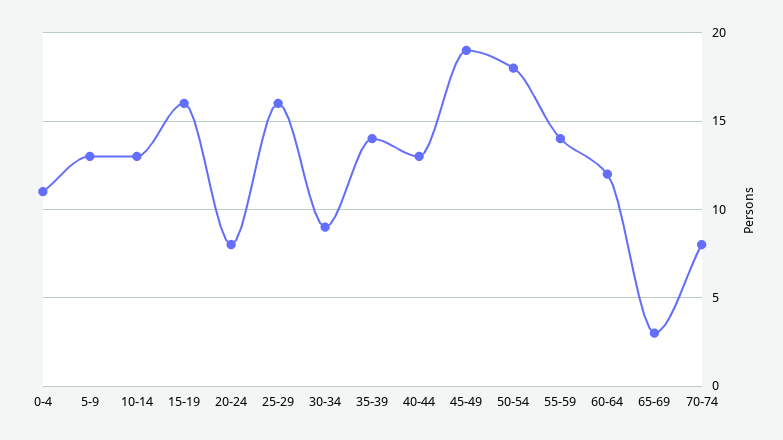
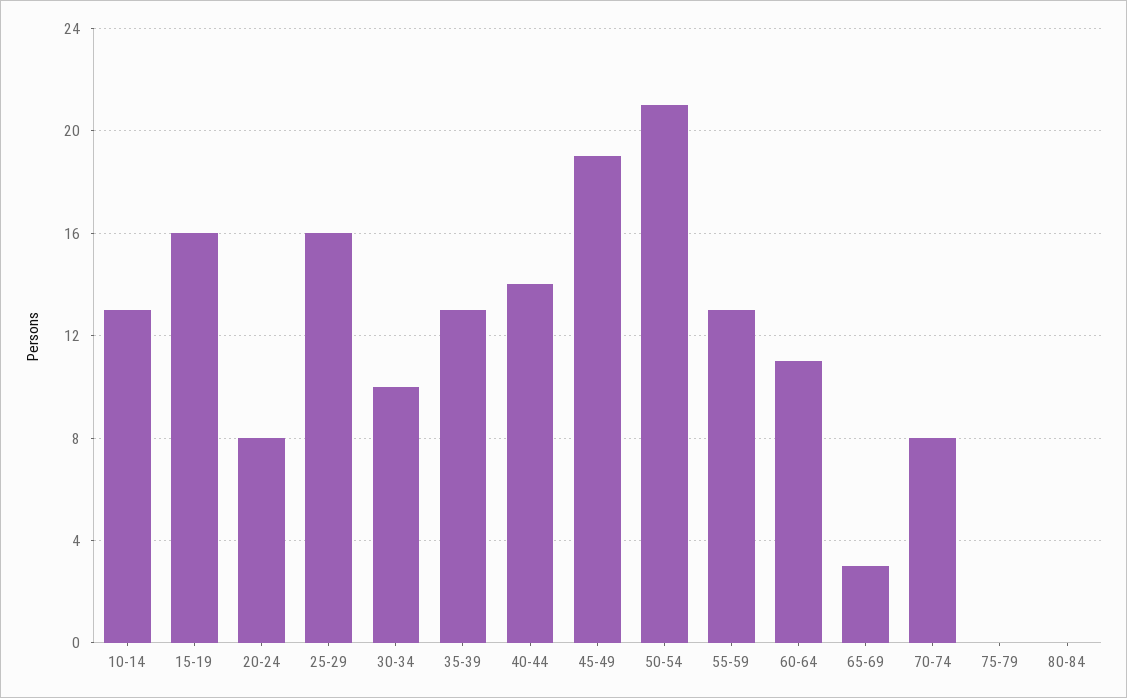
0-4: 11 -> none
5-9: 13 -> none
30-34: 9 -> 10
35-39: 14 -> 13
40-44: 13 -> 14
50-54: 18 -> 21
55-59: 14 -> 13
60-64: 12 -> 11
75-79: none -> 0
80-84: none -> 0

